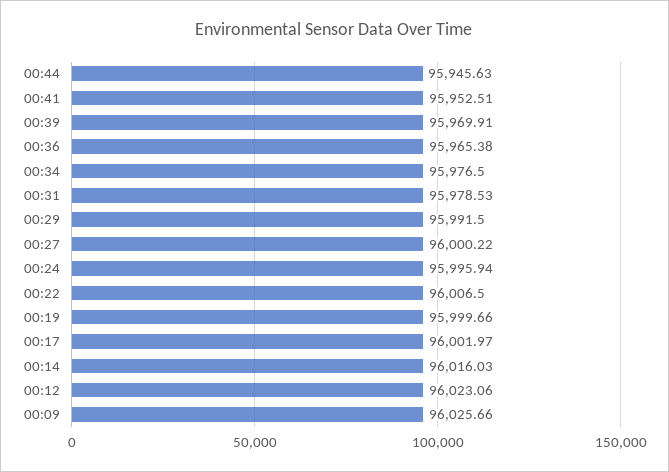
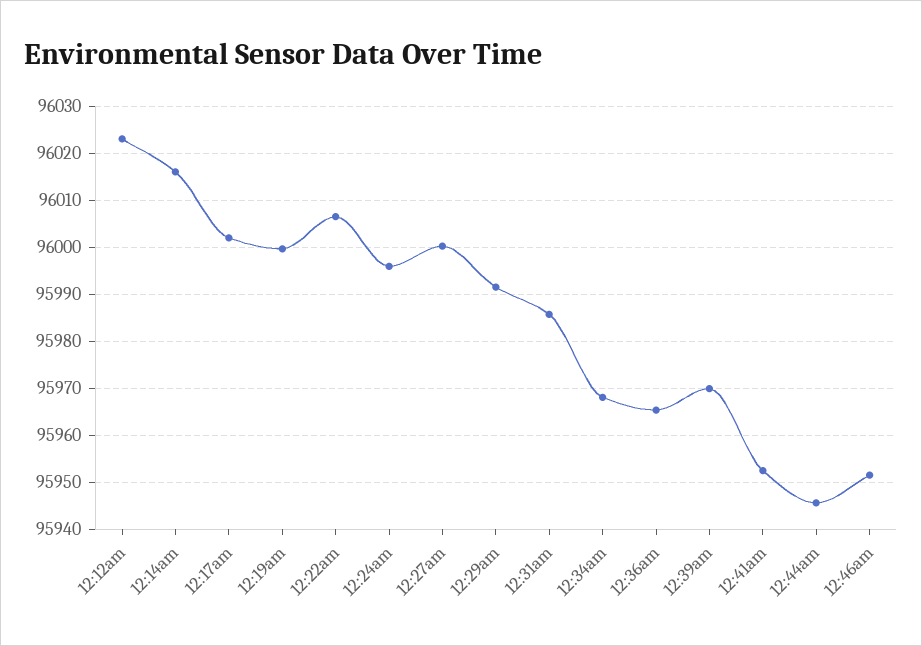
00:34: 95976.5 -> 95968
00:31: 95978.53 -> 95986
00:09: 96025.66 -> none
12:46am: none -> 95952

